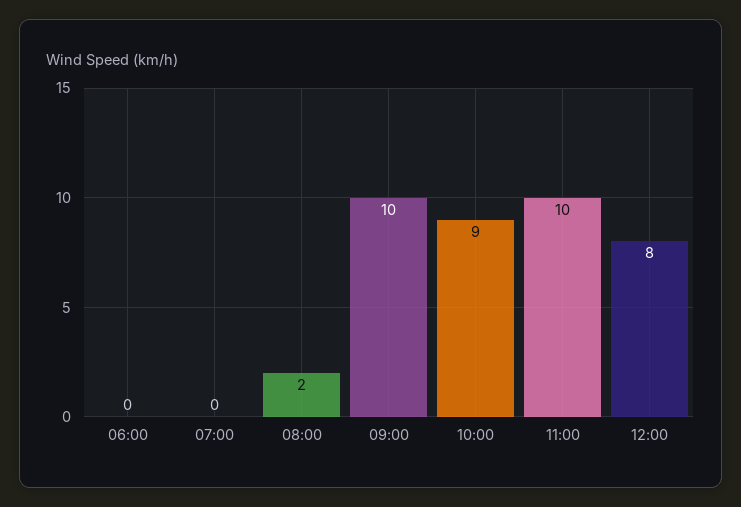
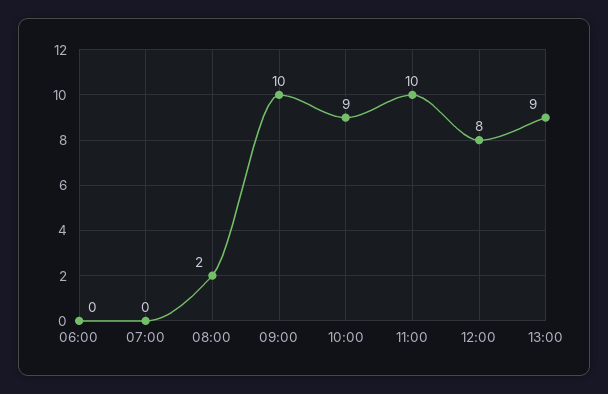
13:00: none -> 9

